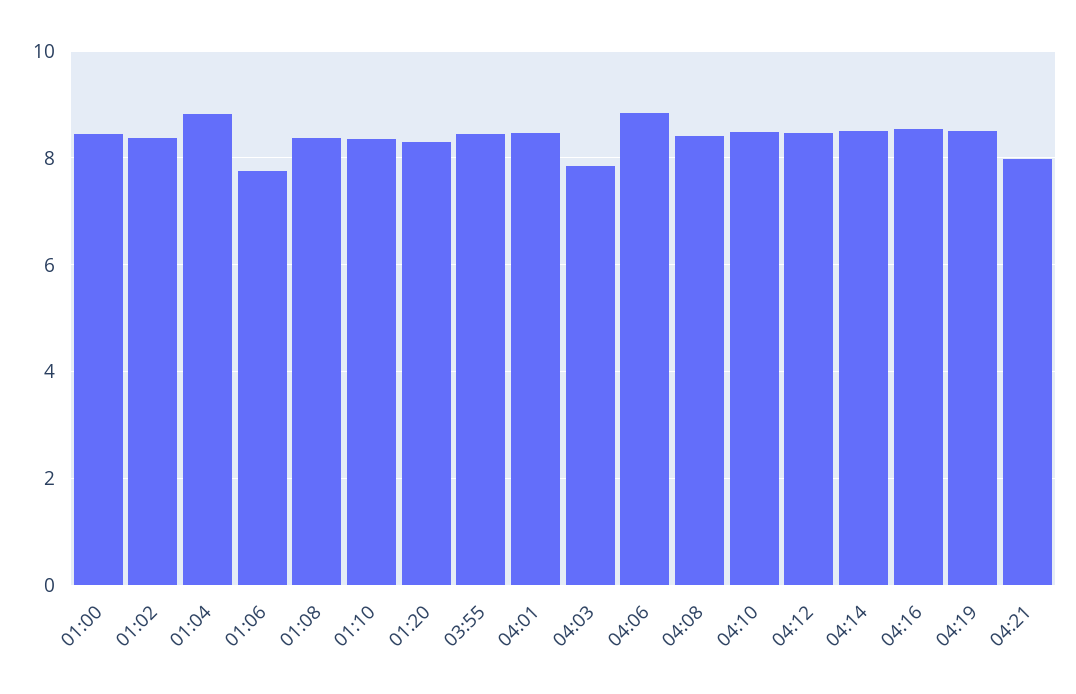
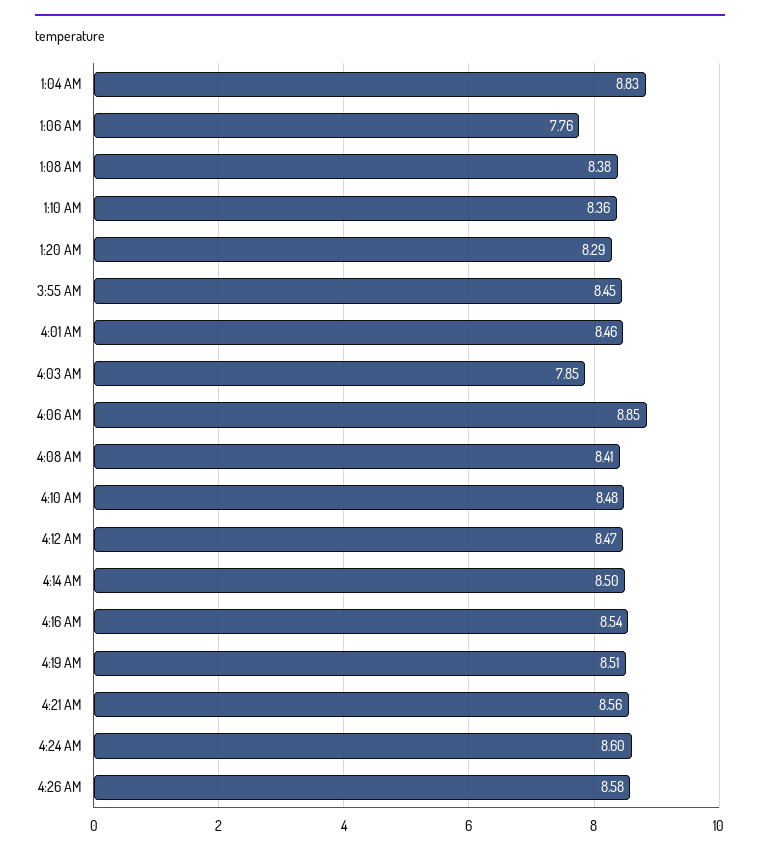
01:00: 8.4 -> none
01:02: 8.4 -> none
04:21: 8 -> 8.56
4:24 AM: none -> 8.6
4:26 AM: none -> 8.58

